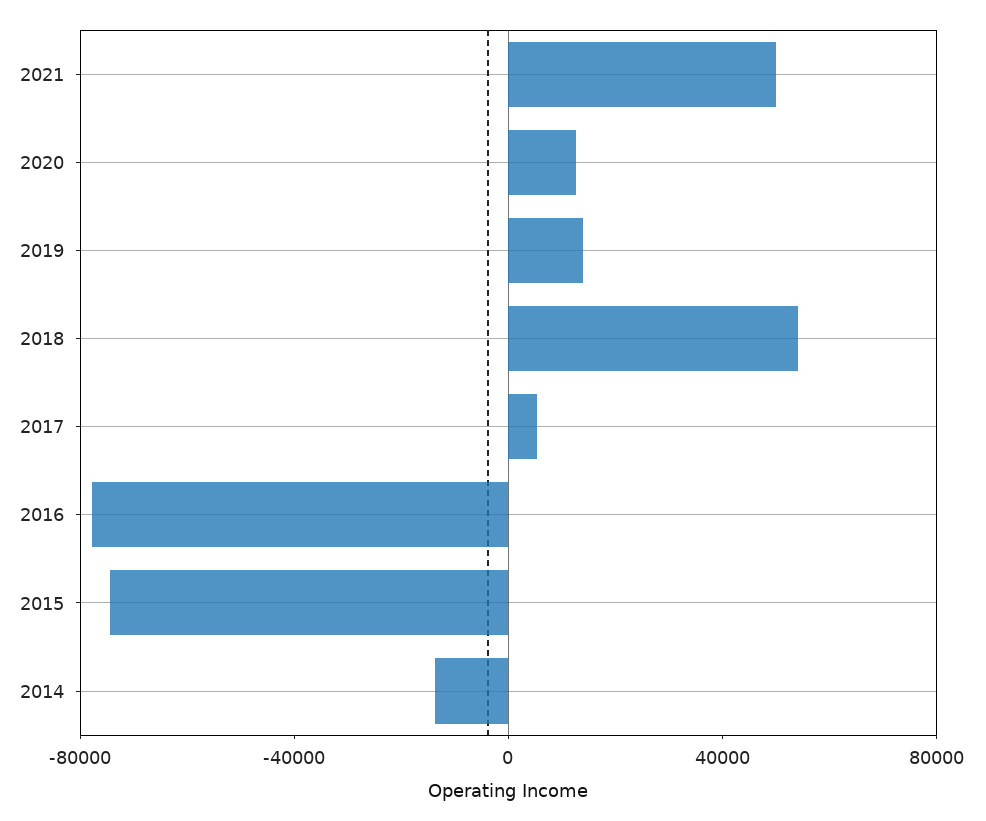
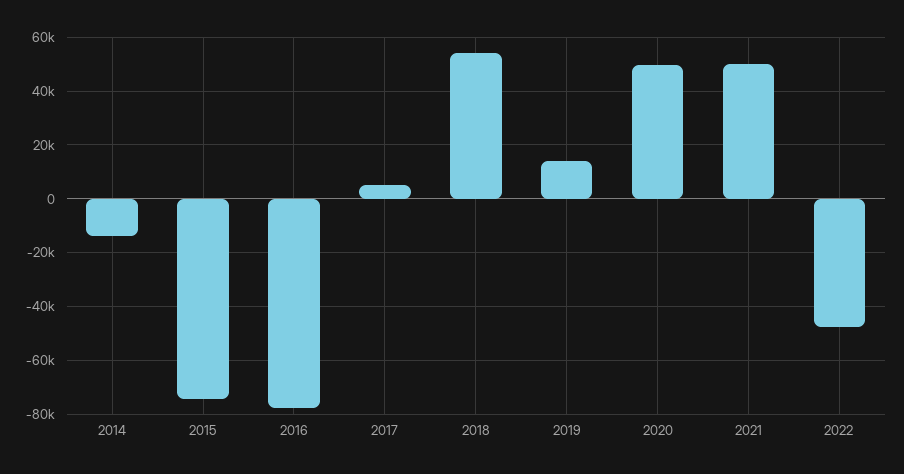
2020: 10000 -> 50000
2022: none -> -47500

